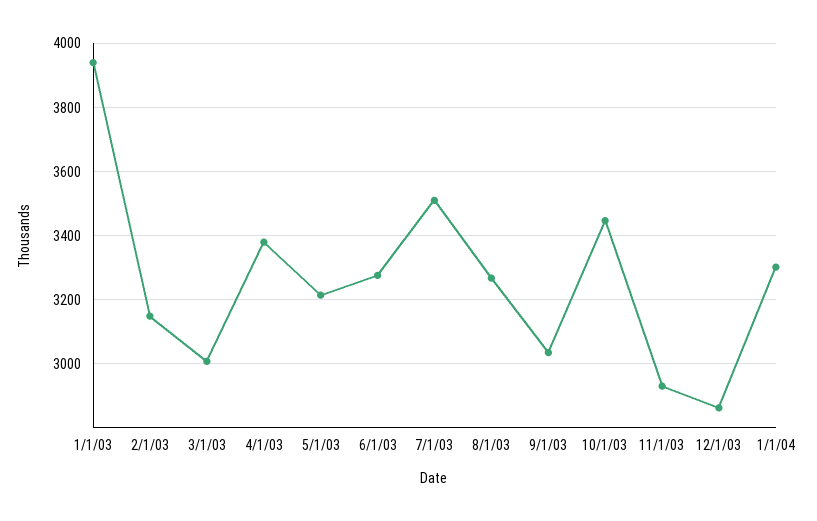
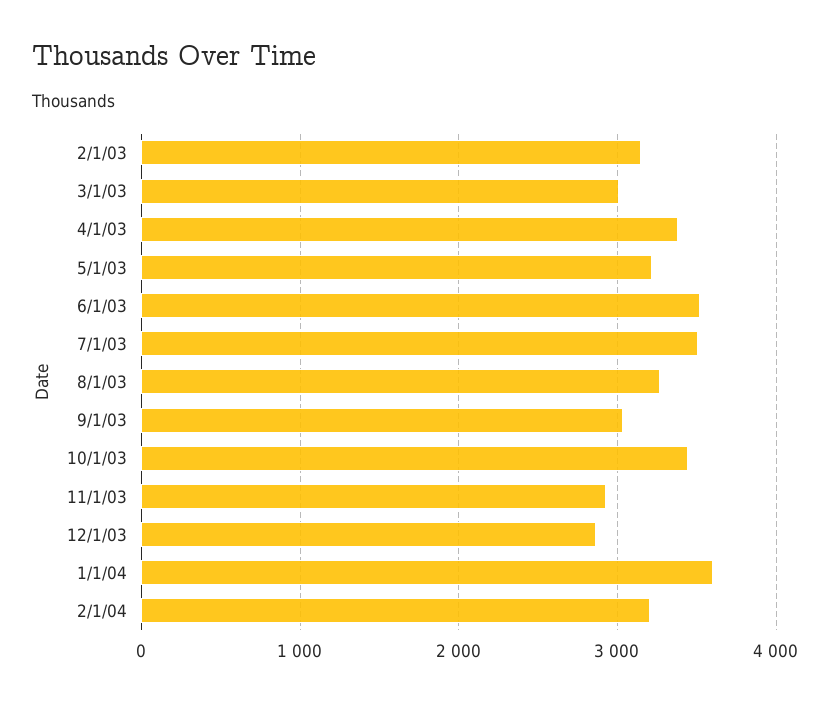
1/1/03: 3940 -> none
6/1/03: 3280 -> 3500
1/1/04: 3300 -> 3600
2/1/04: none -> 3200

